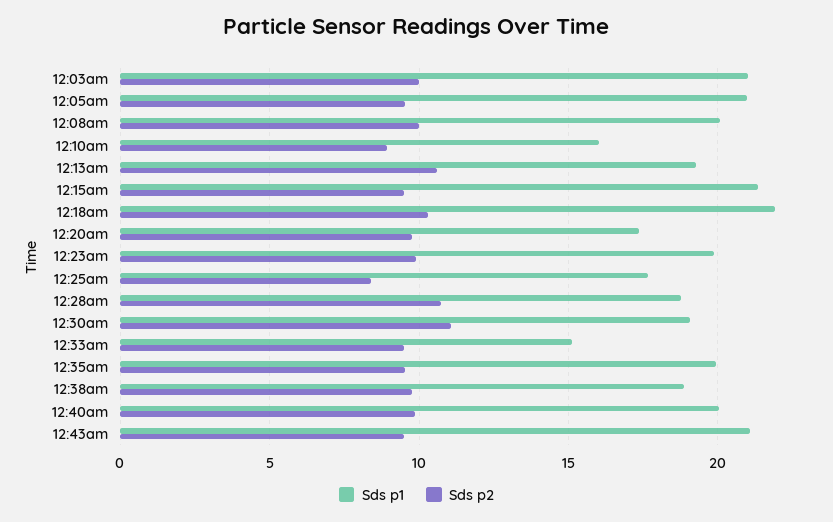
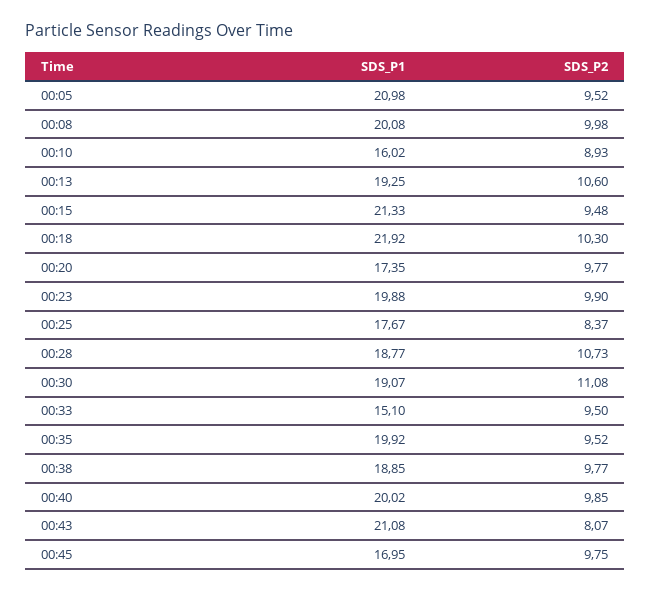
Sds p1, 12:03am: 21 -> none
Sds p2, 12:03am: 10 -> none
Sds p2, 12:43am: 9.5 -> 8.07
Sds p1, 00:45: none -> 16.95
Sds p2, 00:45: none -> 9.75

